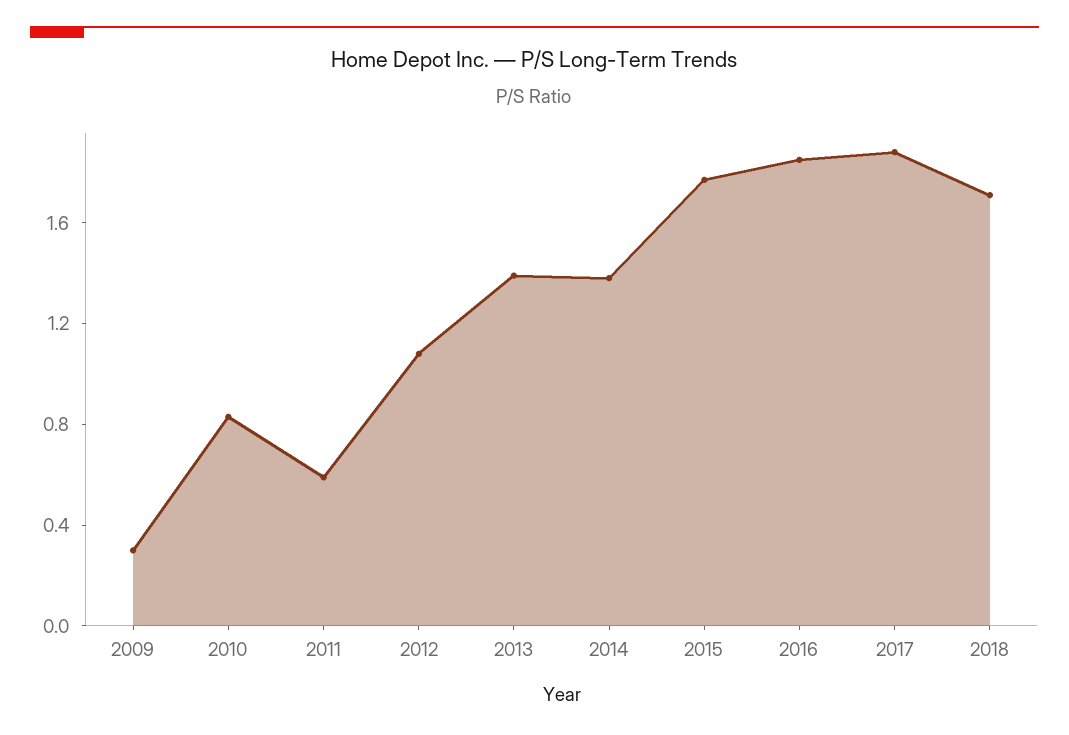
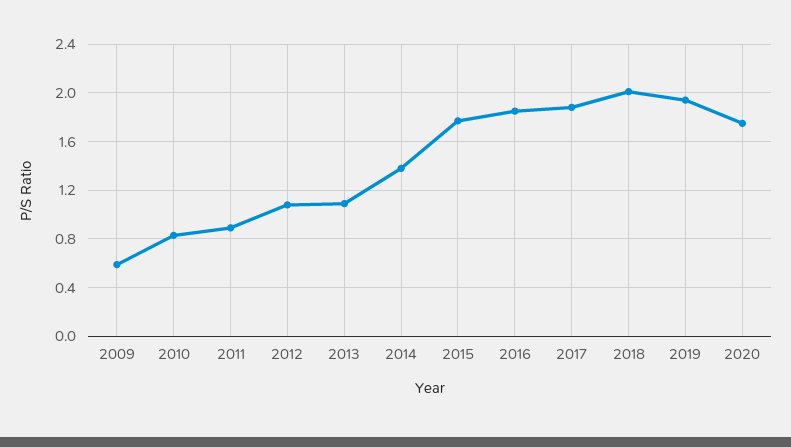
2009: 0.3 -> 0.6
2011: 0.6 -> 0.9
2013: 1.4 -> 1.1
2018: 1.7 -> 2
2019: none -> 1.95
2020: none -> 1.75

